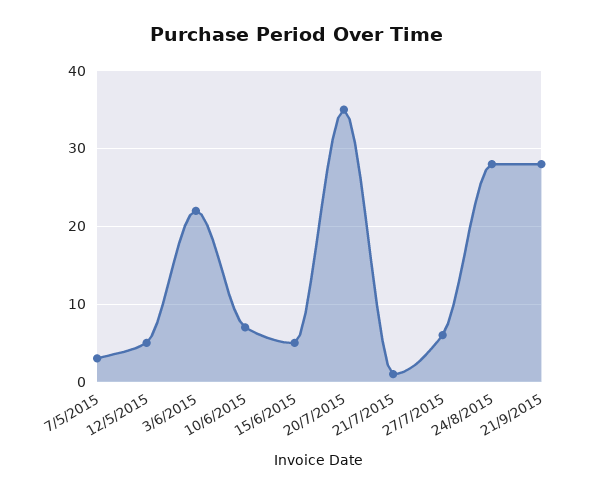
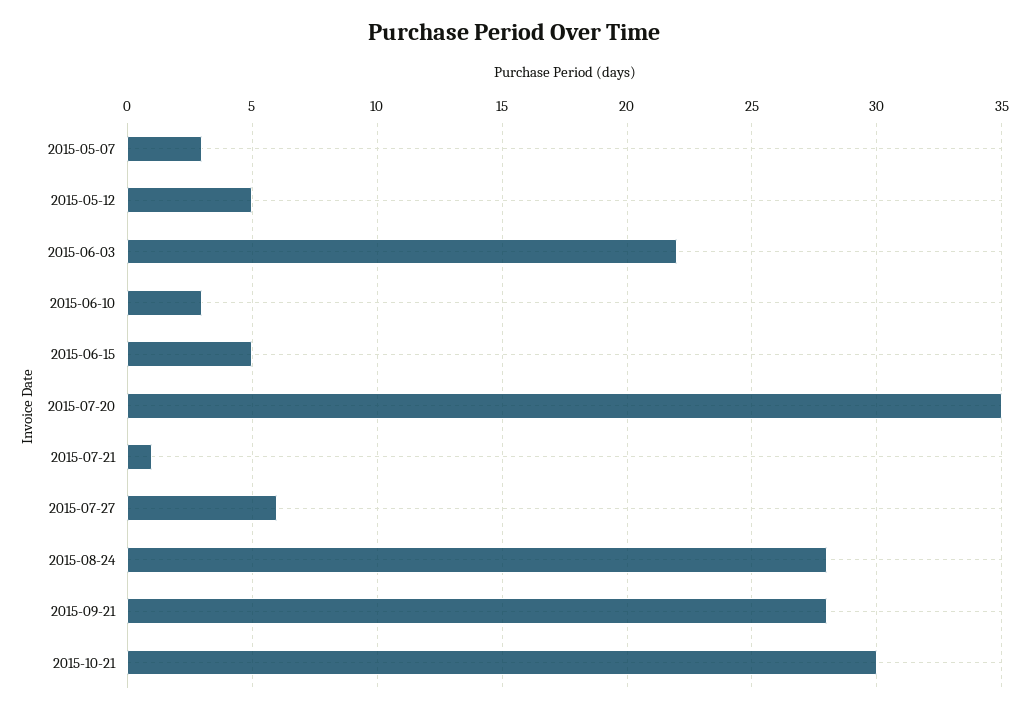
10/6/2015: 7 -> 3
2015-10-21: none -> 30

